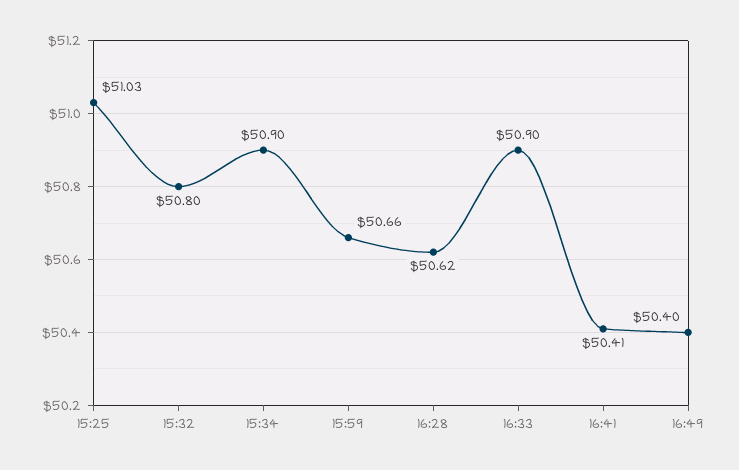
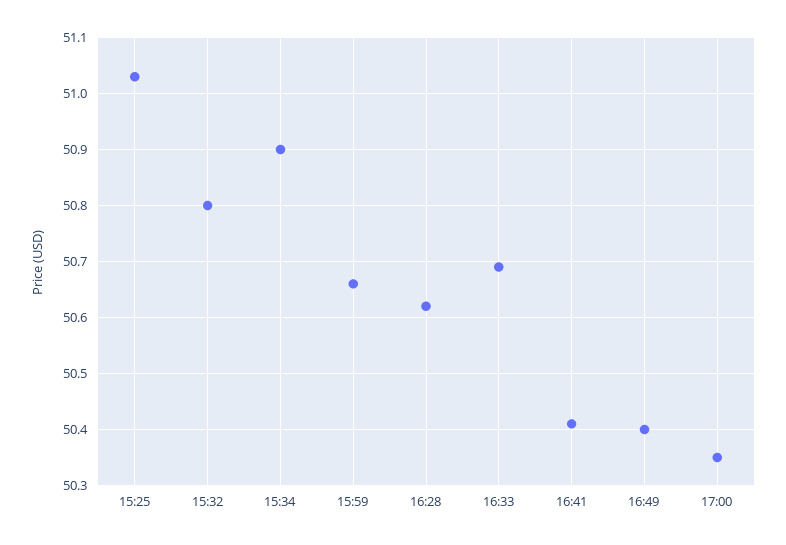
16:33: 50.9 -> 50.7
17:00: none -> 50.35

